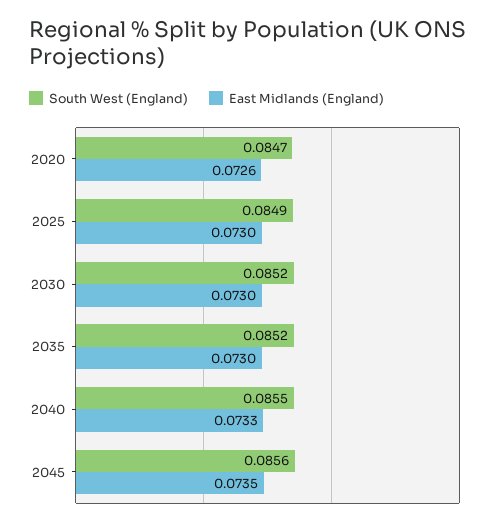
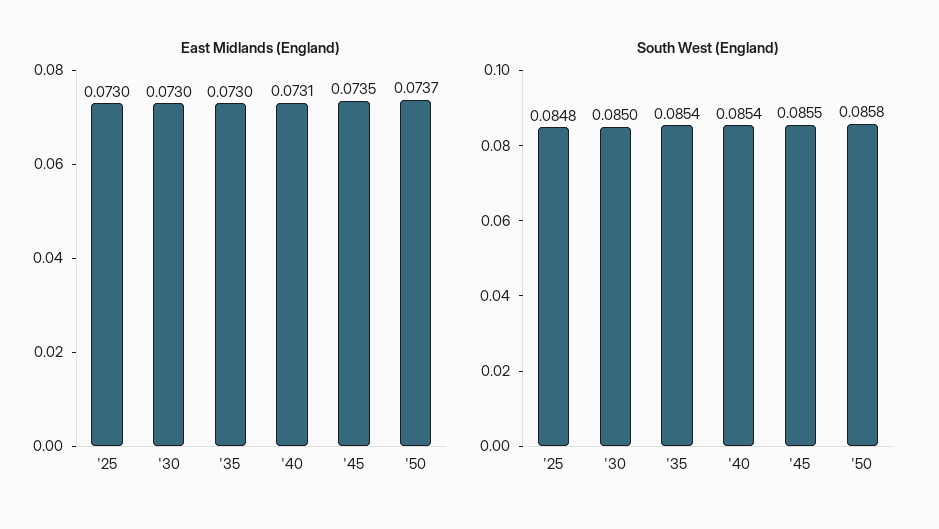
South West (England), 2020: 0.0847 -> none
East Midlands (England), 2020: 0.0726 -> none
South West (England), 2025: 0.0849 -> 0.0848
South West (England), 2030: 0.0852 -> 0.085
South West (England), 2035: 0.0852 -> 0.0854
South West (England), 2040: 0.0855 -> 0.0854
East Midlands (England), 2040: 0.0733 -> 0.0731
South West (England), 2045: 0.0856 -> 0.0855
East Midlands (England), '50: none -> 0.0737
South West (England), '50: none -> 0.0858

